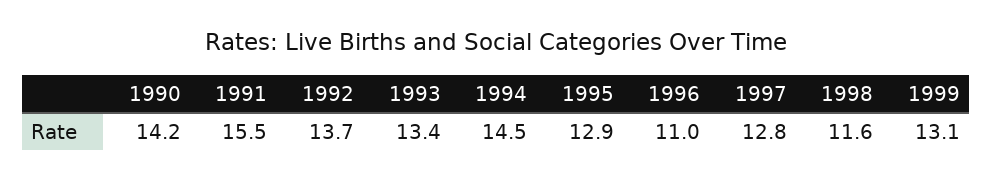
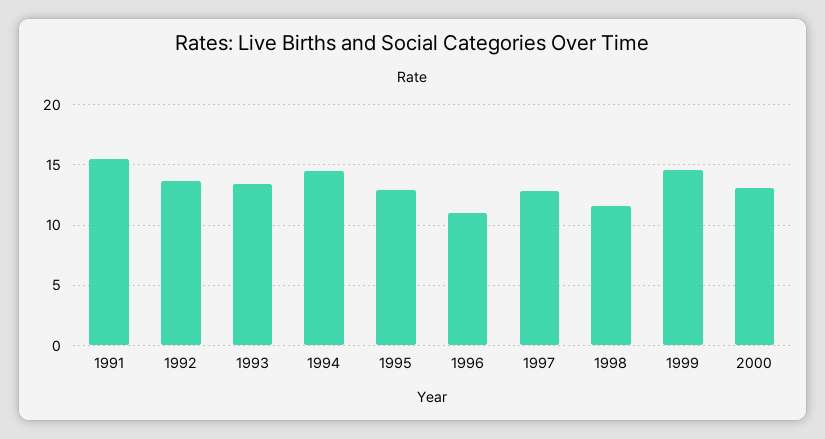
1990: 14.2 -> none
1999: 13.1 -> 14.5
2000: none -> 13

